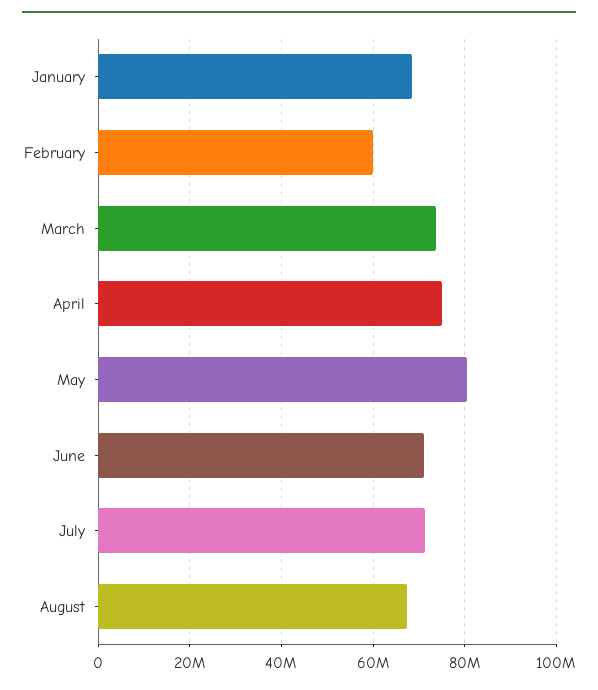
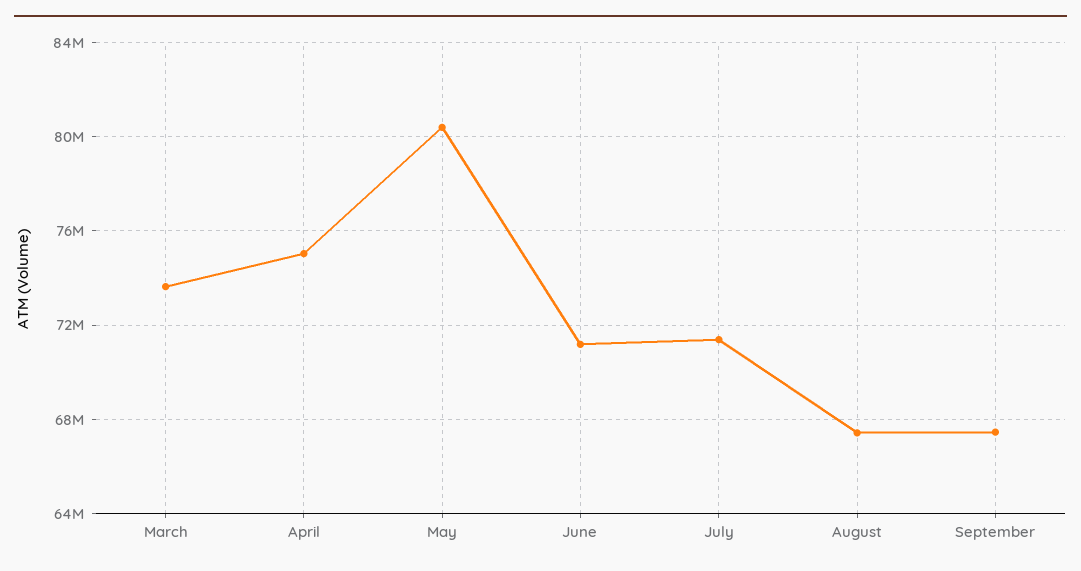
January: 68000000 -> none
February: 60000000 -> none
September: none -> 67500000

